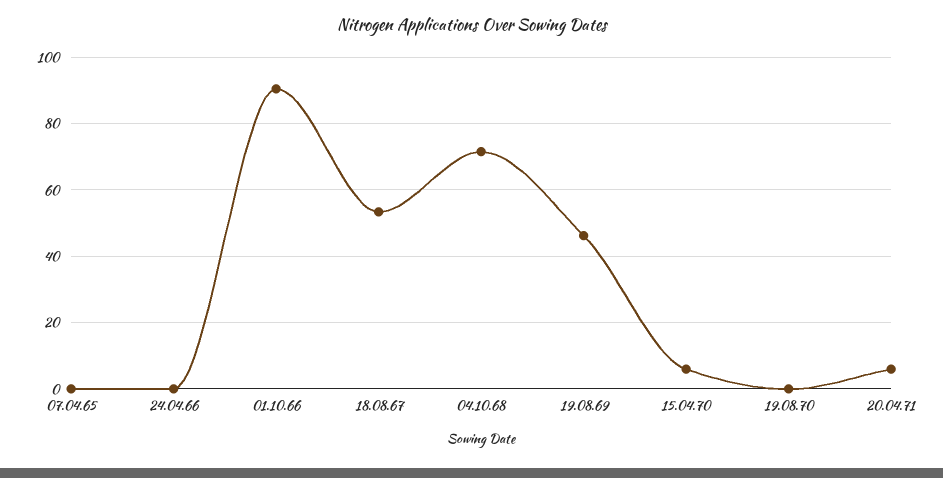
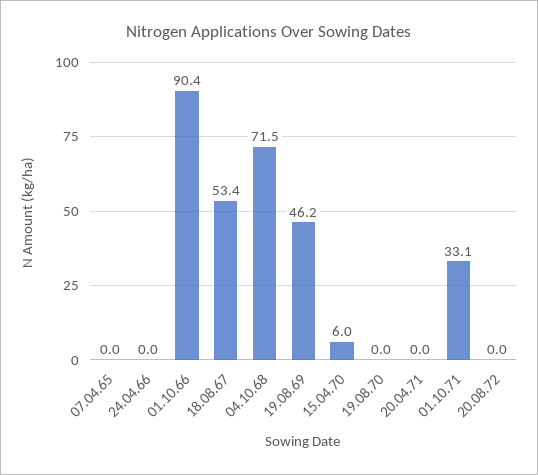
20.04.71: 6 -> 0
01.10.71: none -> 33.1
20.08.72: none -> 0

